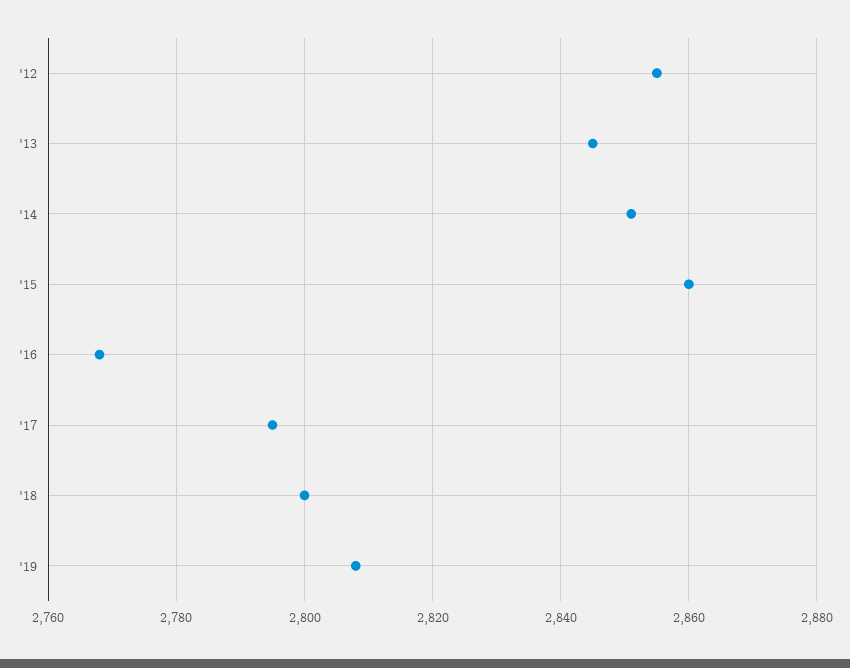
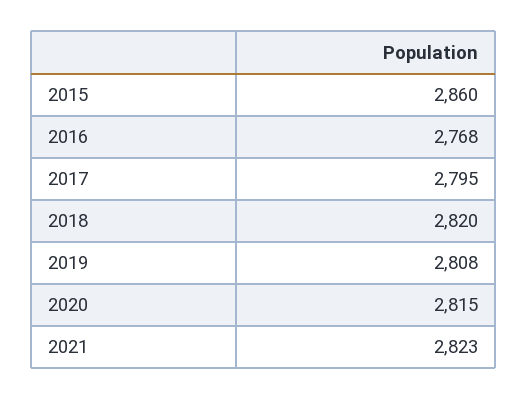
'12: 2855 -> none
'13: 2845 -> none
'14: 2850 -> none
'18: 2800 -> 2820
2020: none -> 2815
2021: none -> 2823

